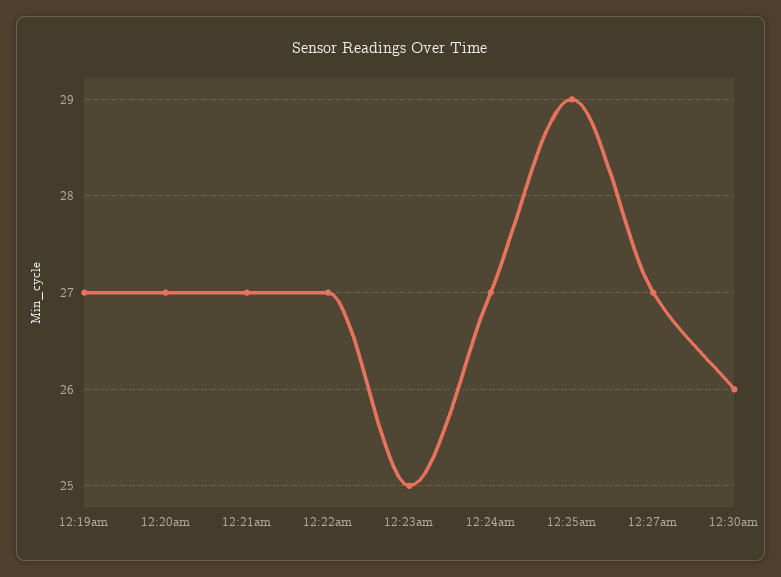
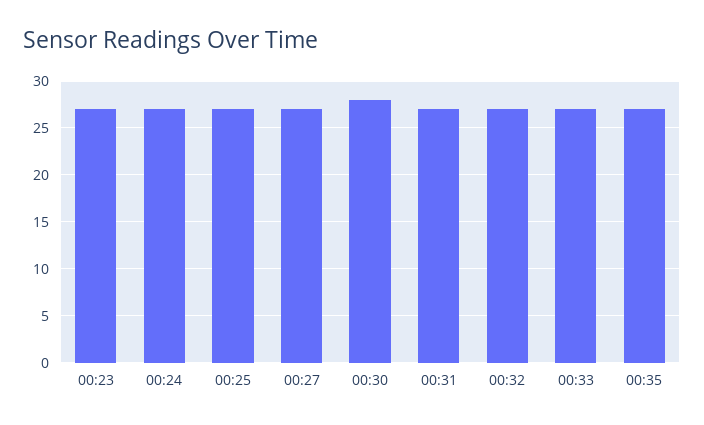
12:19am: 27 -> none
12:20am: 27 -> none
12:21am: 27 -> none
12:22am: 27 -> none
12:23am: 25 -> 27
12:25am: 29 -> 27
12:30am: 26 -> 28
00:31: none -> 27
00:32: none -> 27
00:33: none -> 27
00:35: none -> 27

